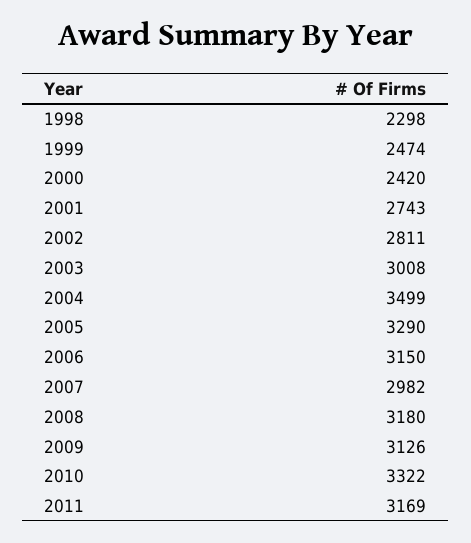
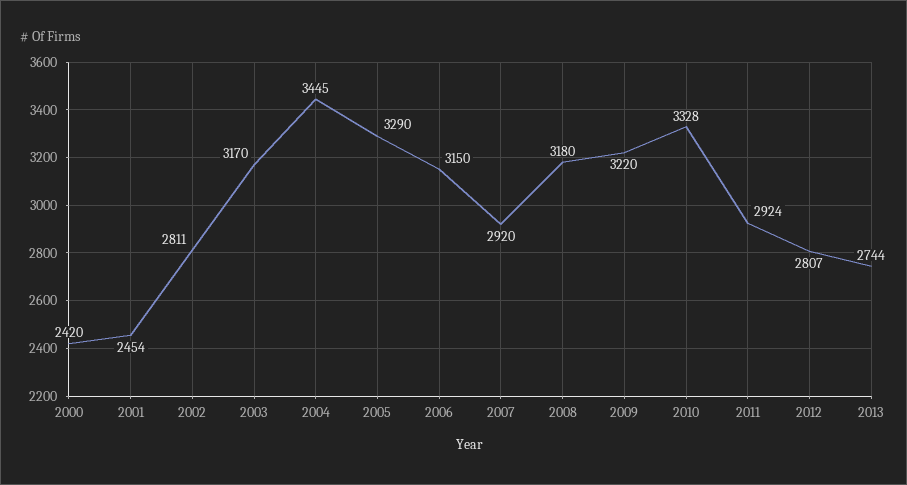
1998: 2298 -> none
1999: 2474 -> none
2001: 2743 -> 2454
2003: 3008 -> 3170
2004: 3499 -> 3445
2007: 2982 -> 2920
2009: 3126 -> 3220
2010: 3322 -> 3328
2011: 3169 -> 2924
2012: none -> 2807
2013: none -> 2744

